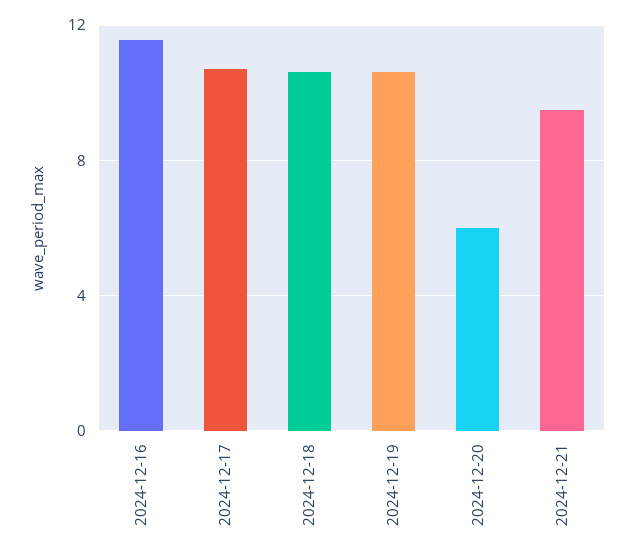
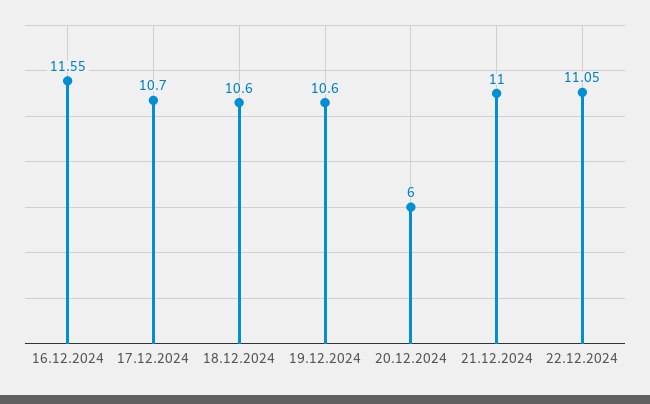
2024-12-21: 9.5 -> 11
22.12.2024: none -> 11.05

